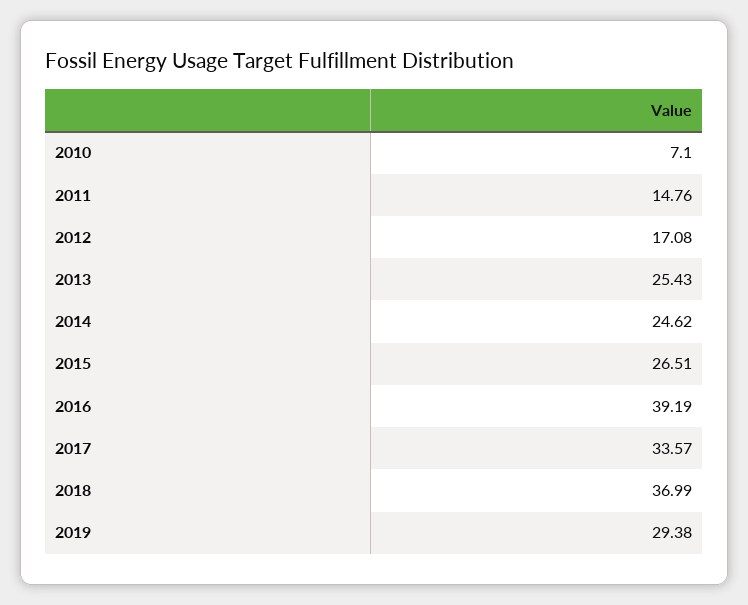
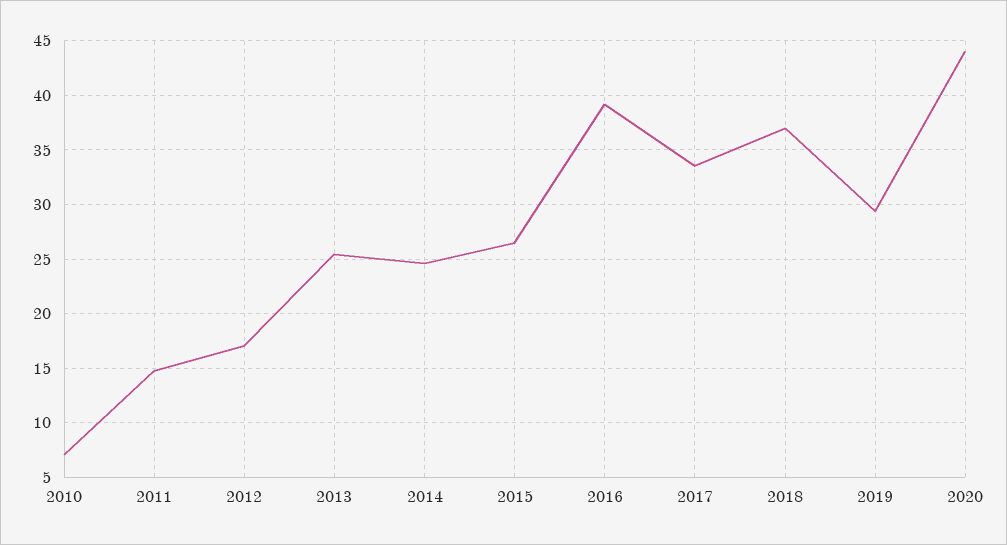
2020: none -> 44

